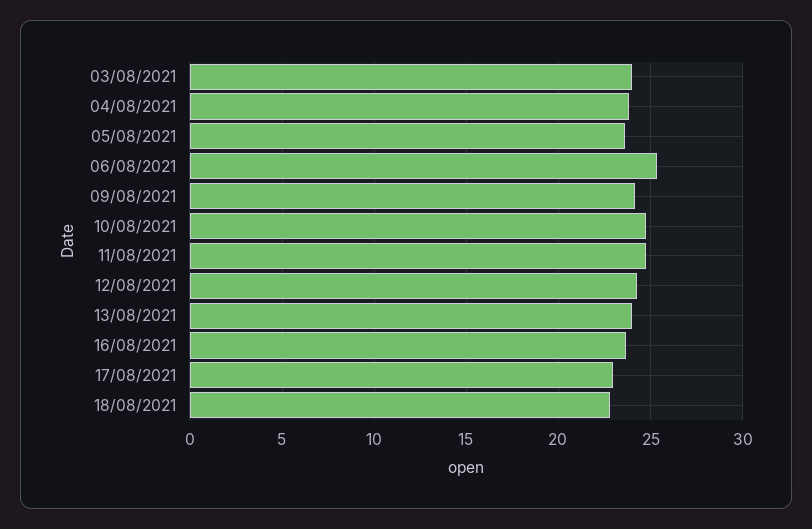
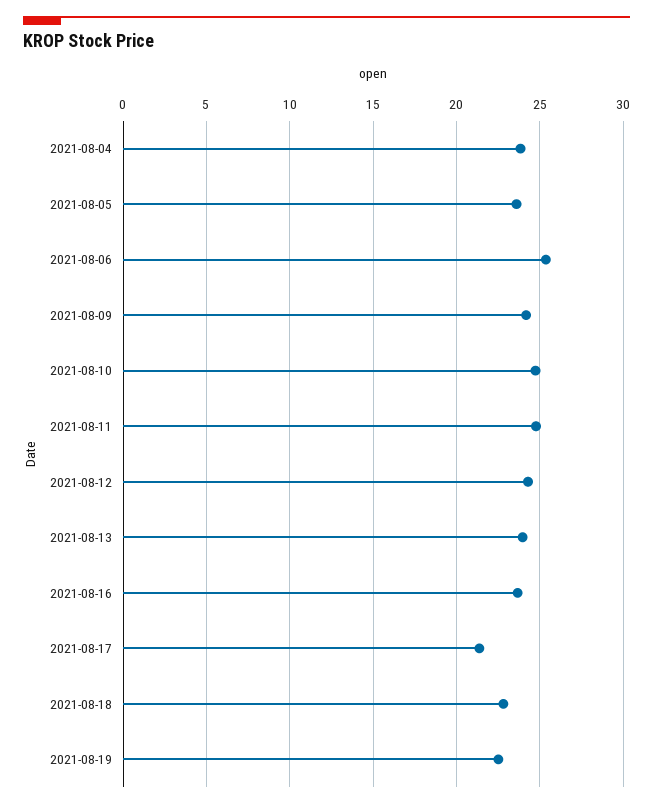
03/08/2021: 24 -> none
17/08/2021: 23 -> 21.5
2021-08-19: none -> 22.5

